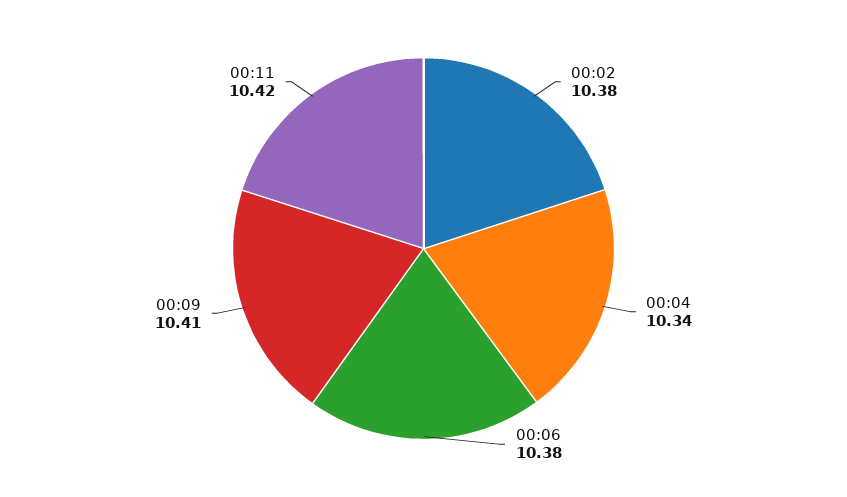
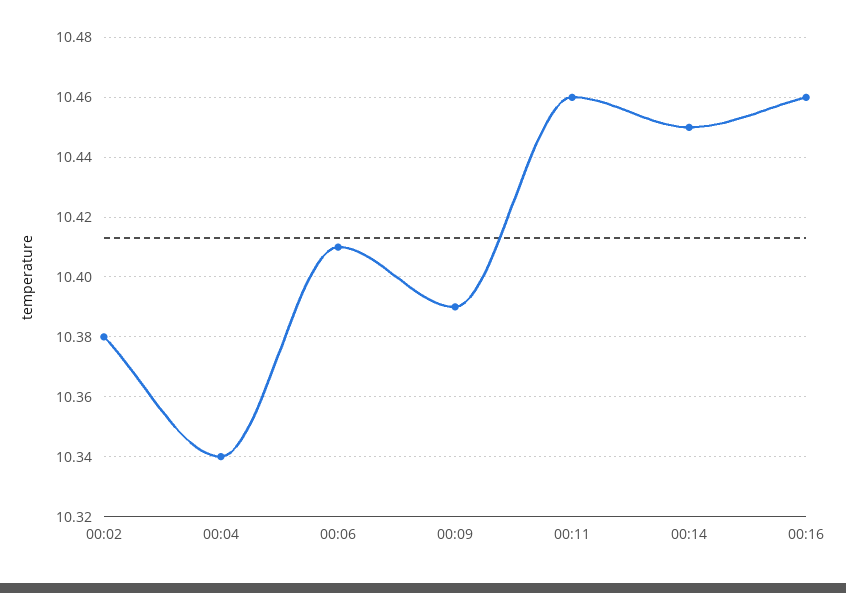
00:06: 10.38 -> 10.41
00:09: 10.41 -> 10.39
00:11: 10.42 -> 10.46
00:14: none -> 10.45
00:16: none -> 10.46

